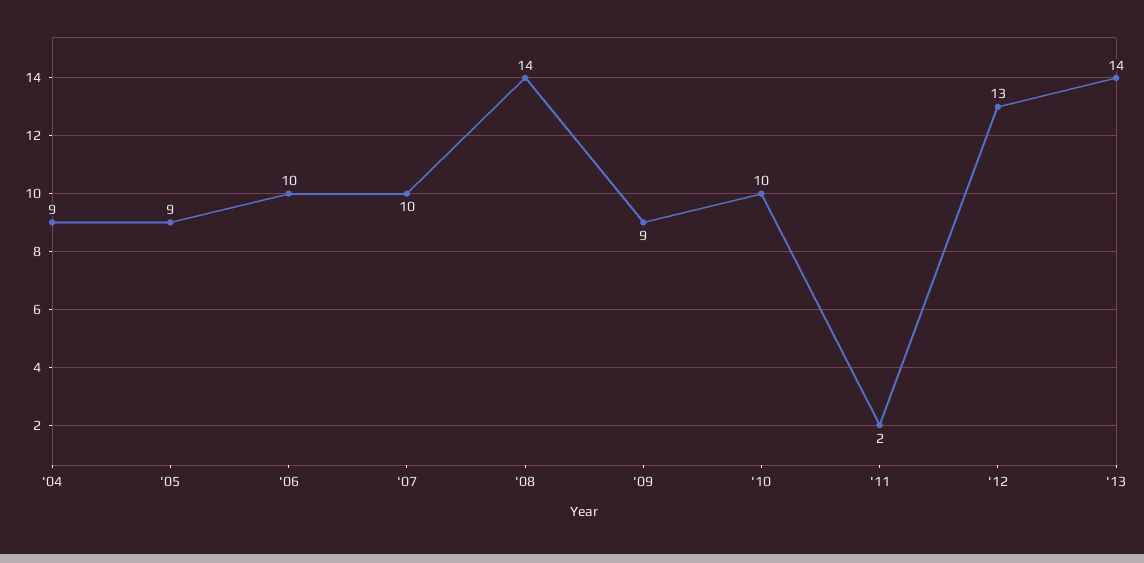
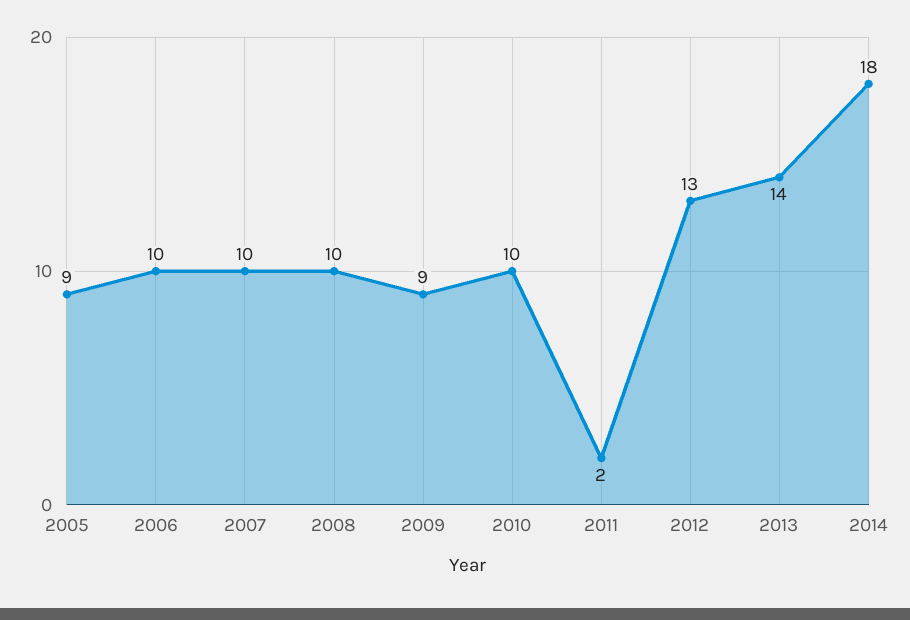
'04: 9 -> none
'08: 14 -> 10
2014: none -> 18

